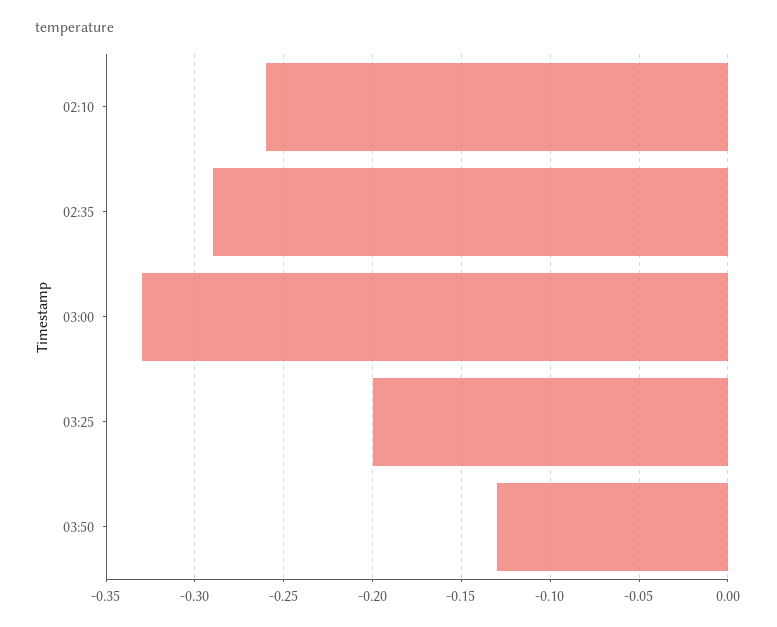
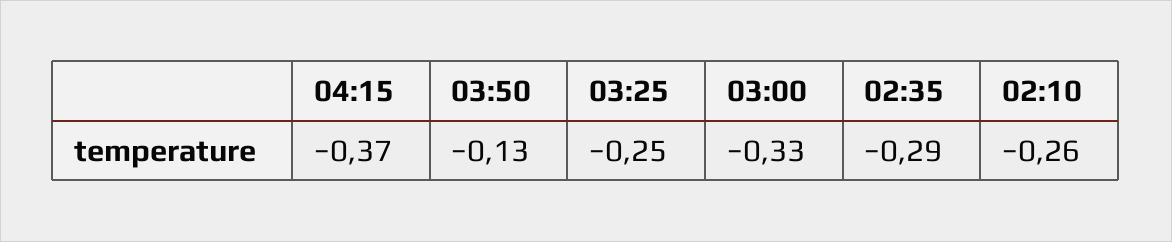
03:25: -0.2 -> -0.25
04:15: none -> -0.37

